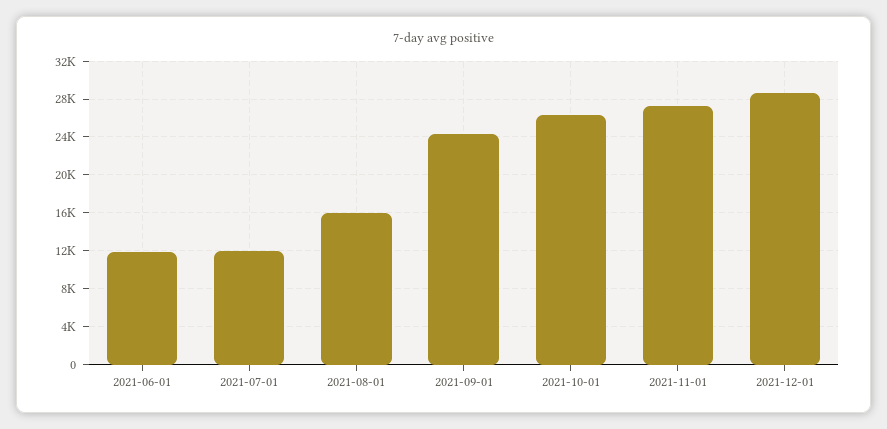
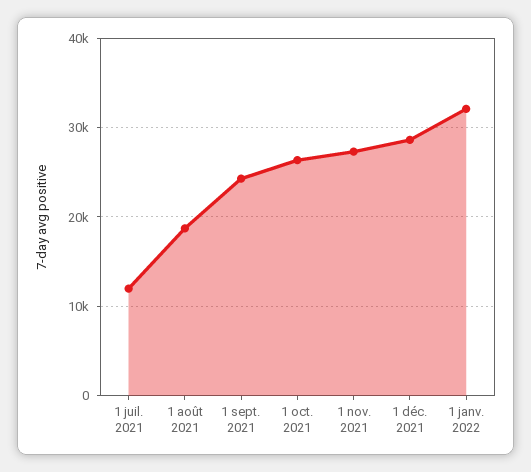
2021-06-01: 12000 -> none
2021-08-01: 16000 -> 19000
1 janv. 2022: none -> 32000

